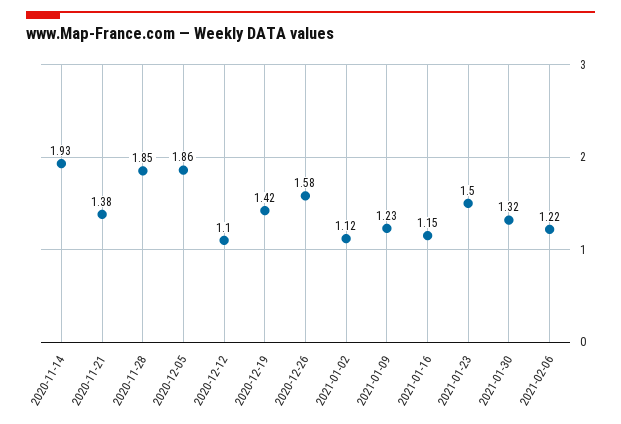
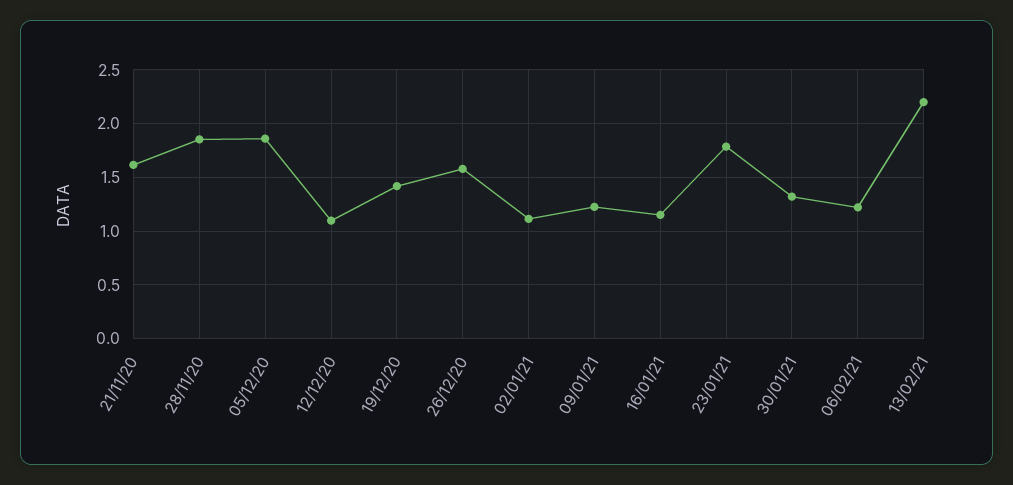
2020-11-14: 1.93 -> none
2020-11-21: 1.38 -> 1.6
2021-01-23: 1.5 -> 1.8
13/02/21: none -> 2.2

